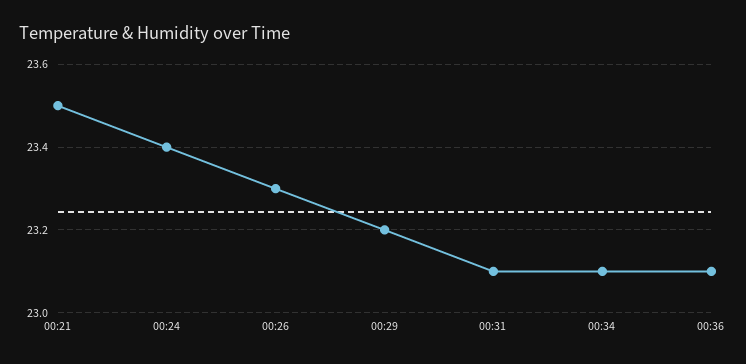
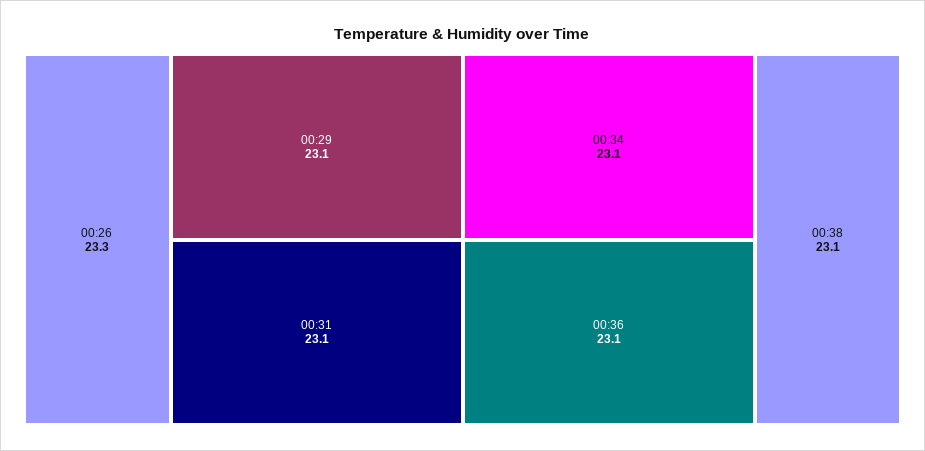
00:21: 23.5 -> none
00:24: 23.4 -> none
00:29: 23.2 -> 23.1
00:38: none -> 23.1

